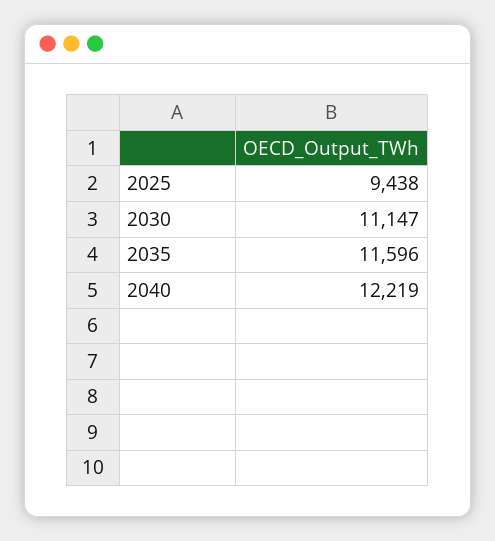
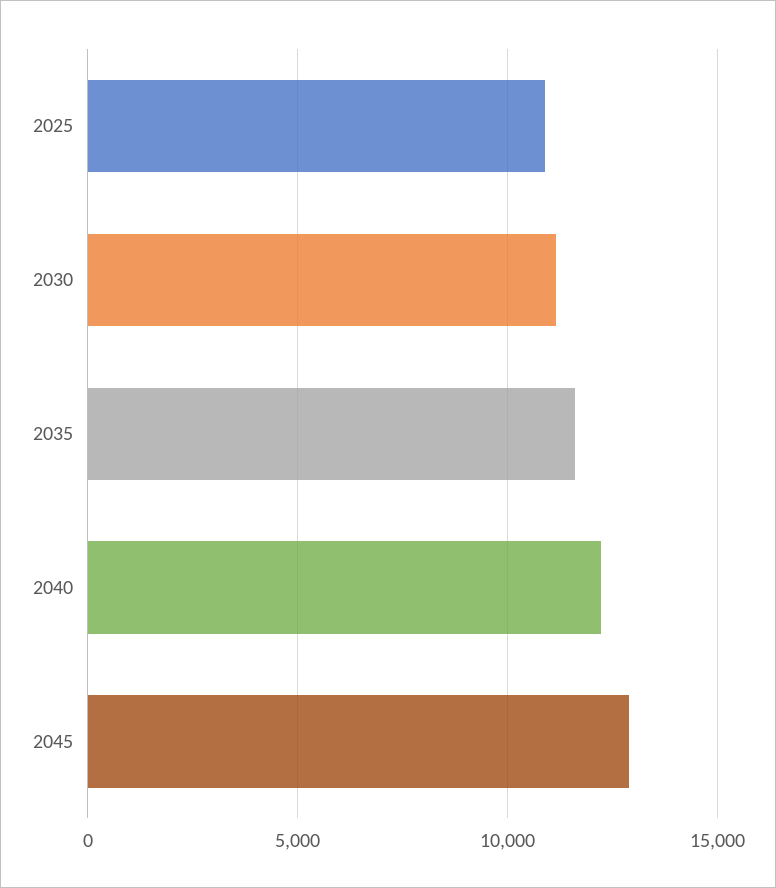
2025: 9438 -> 11000
2045: none -> 13000

